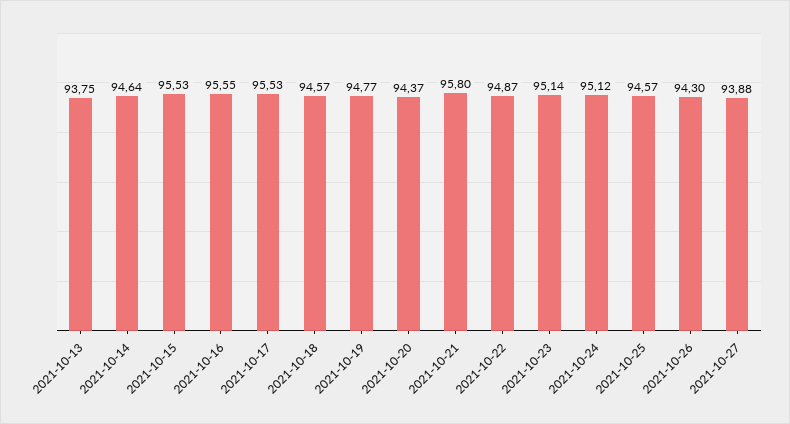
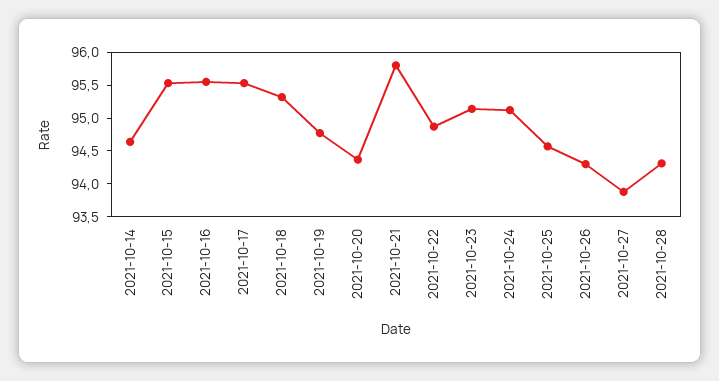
2021-10-13: 93.75 -> none
2021-10-18: 94.57 -> 95.25
2021-10-28: none -> 94.25

